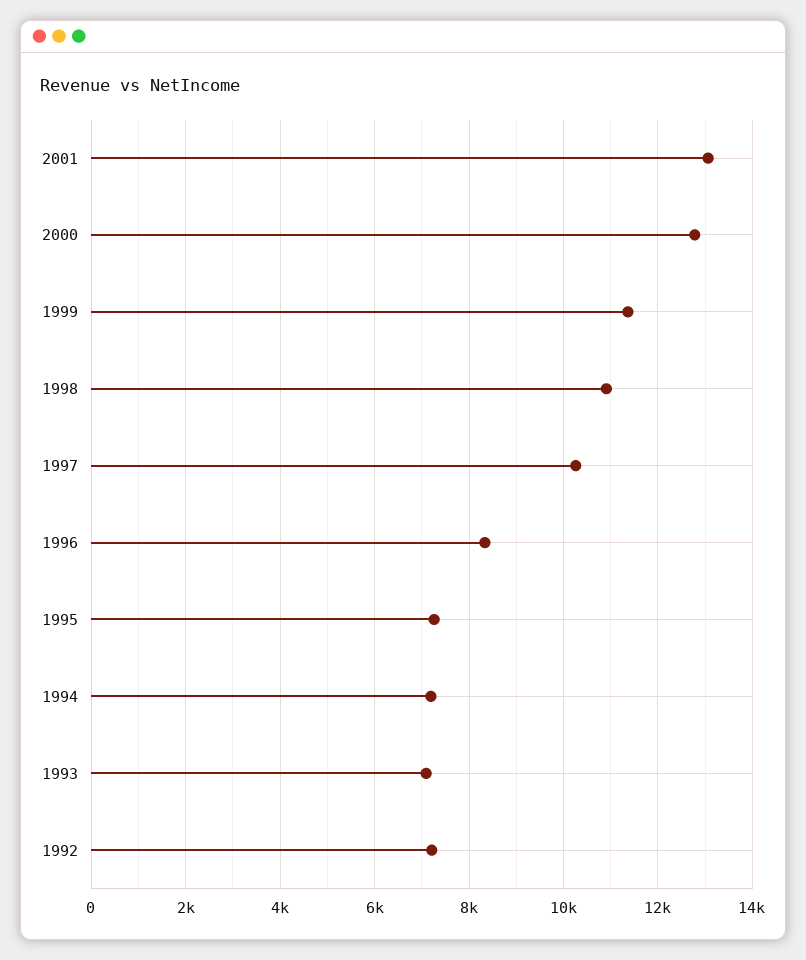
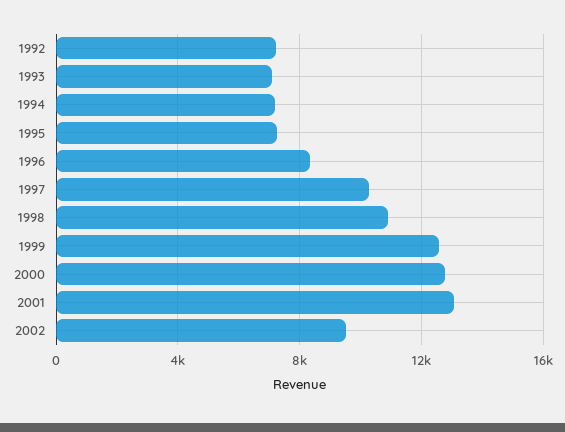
1999: 11400 -> 12500
2002: none -> 9500

